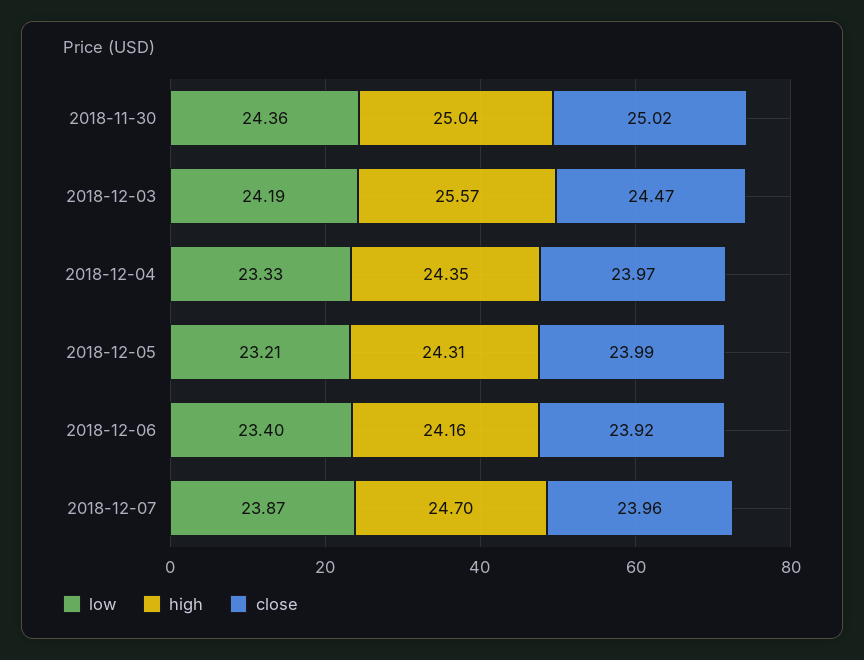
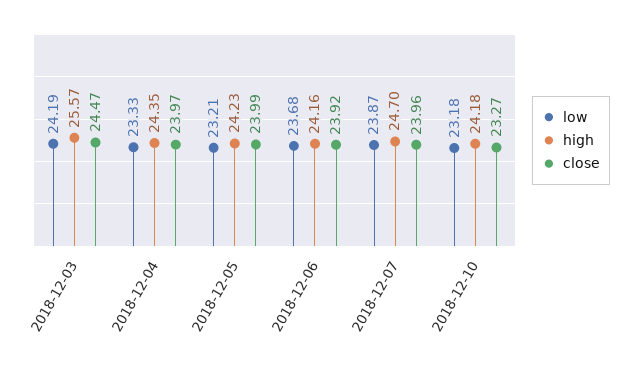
low, 2018-11-30: 24.36 -> none
high, 2018-11-30: 25.04 -> none
close, 2018-11-30: 25.02 -> none
high, 2018-12-05: 24.31 -> 24.23
low, 2018-12-06: 23.4 -> 23.68
low, 2018-12-10: none -> 23.18
high, 2018-12-10: none -> 24.18
close, 2018-12-10: none -> 23.27

